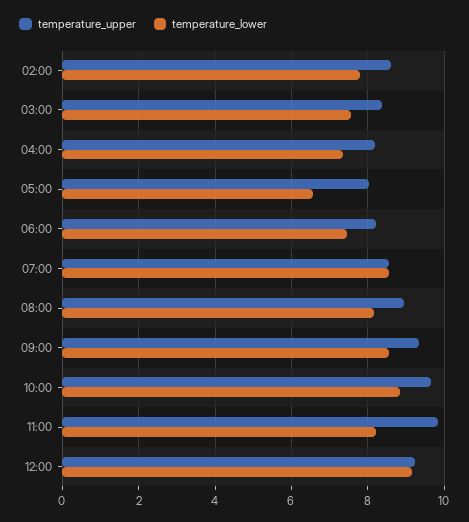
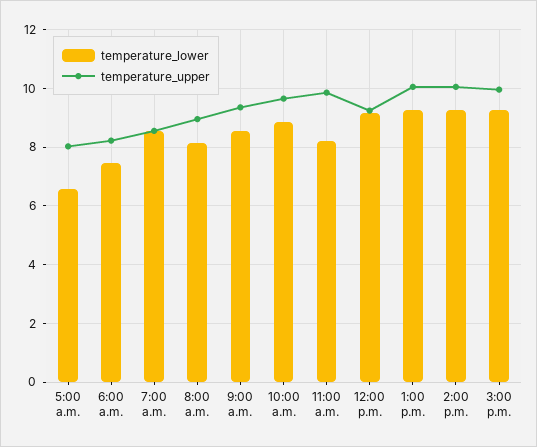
temperature_upper, 02:00: 8.6 -> none
temperature_lower, 02:00: 7.8 -> none
temperature_upper, 03:00: 8.4 -> none
temperature_lower, 03:00: 7.6 -> none
temperature_upper, 04:00: 8.2 -> none
temperature_lower, 04:00: 7.4 -> none
temperature_lower, 1:00 p.m.: none -> 9.25
temperature_upper, 1:00 p.m.: none -> 10
temperature_lower, 2:00 p.m.: none -> 9.25
temperature_upper, 2:00 p.m.: none -> 10
temperature_lower, 3:00 p.m.: none -> 9.25
temperature_upper, 3:00 p.m.: none -> 10

